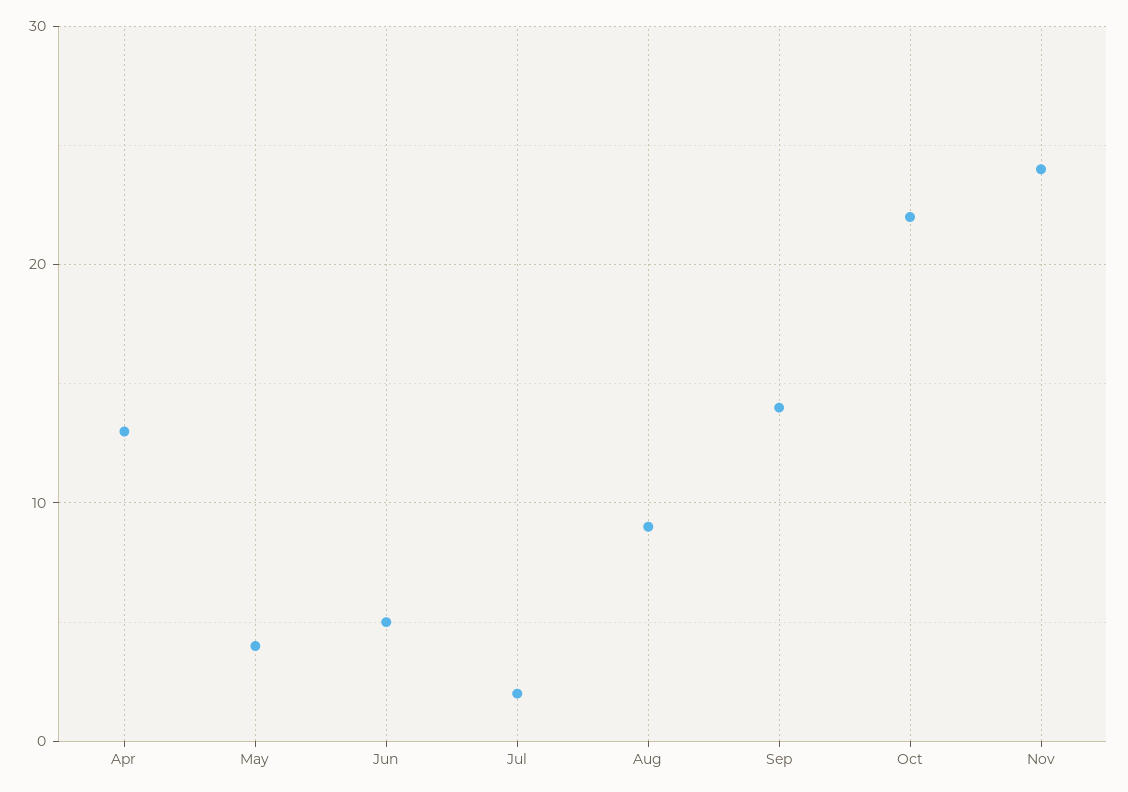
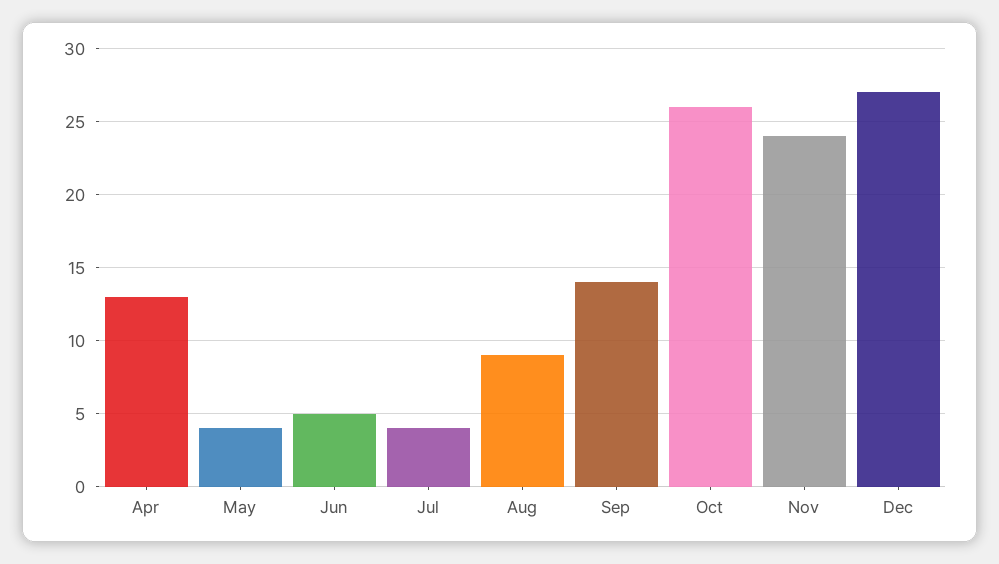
Jul: 2 -> 4
Oct: 22 -> 26
Dec: none -> 27

